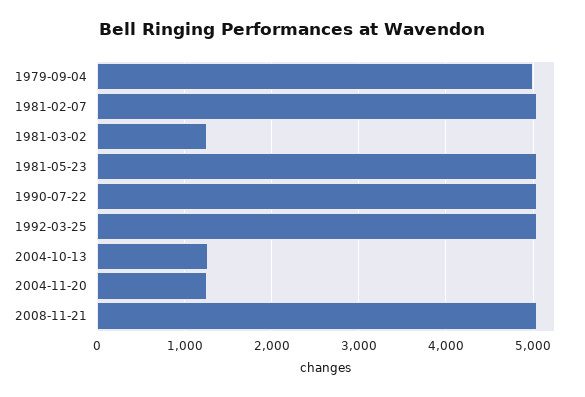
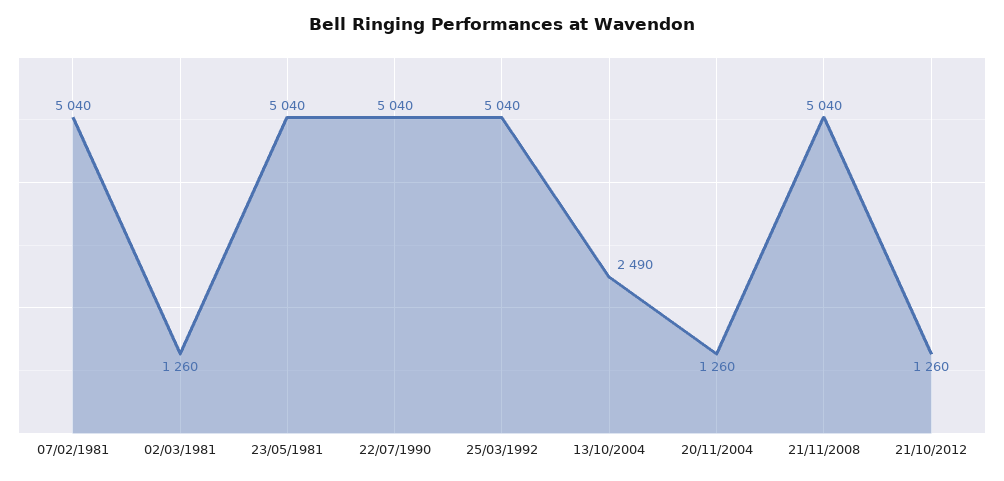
1979-09-04: 5000 -> none
2004-10-13: 1300 -> 2490
21/10/2012: none -> 1260

